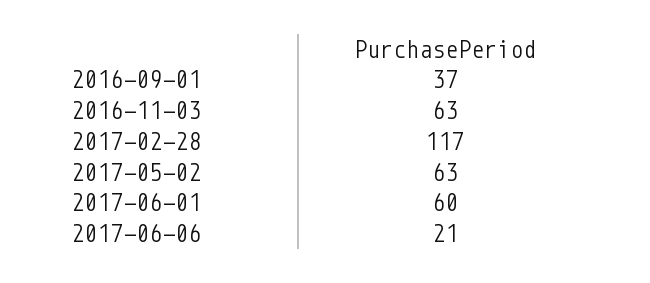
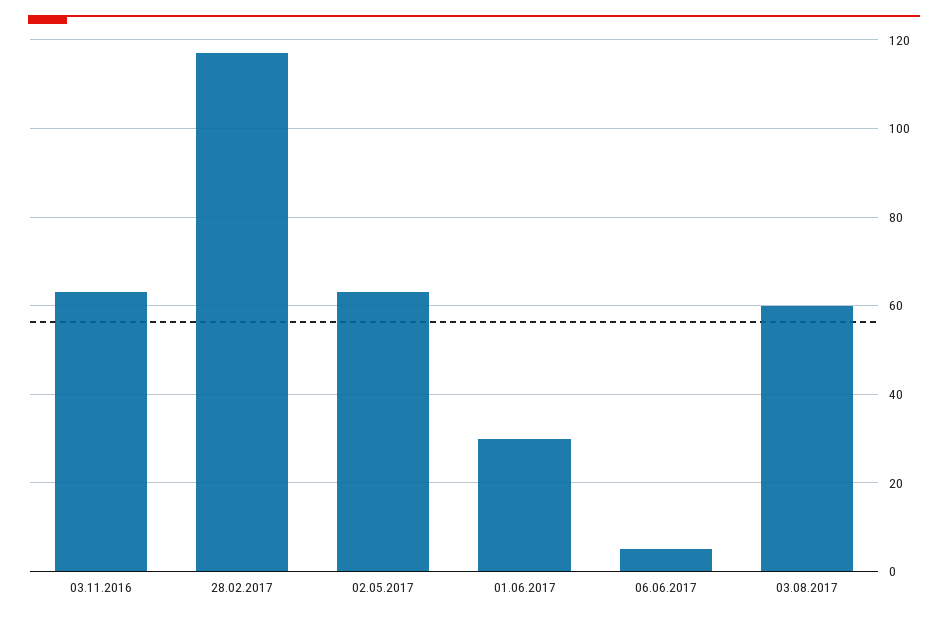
2016-09-01: 37 -> none
2017-06-01: 60 -> 30
2017-06-06: 21 -> 5
03.08.2017: none -> 60

